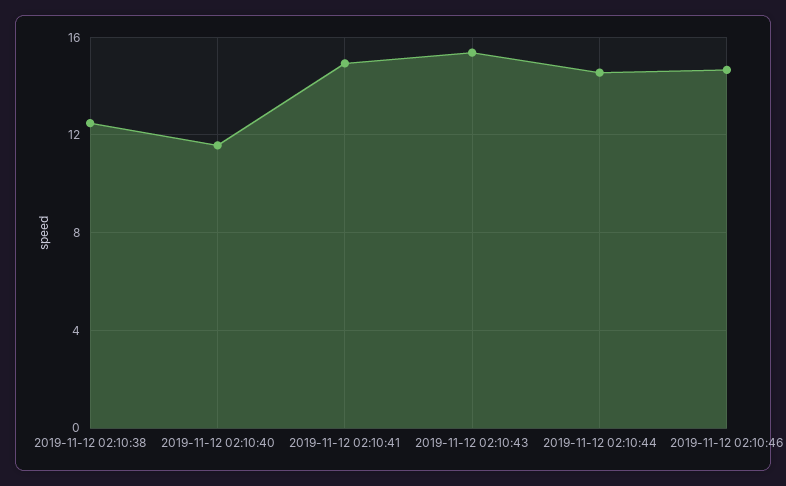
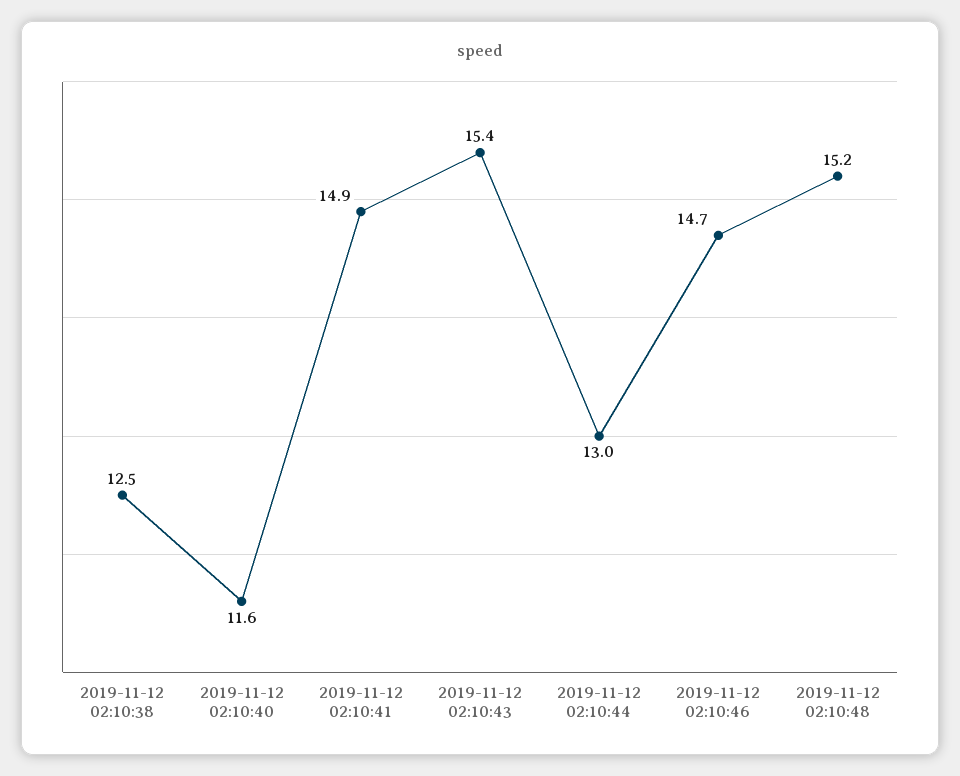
2019-11-12 02:10:44: 14.5 -> 13
2019-11-12 02:10:48: none -> 15.2

